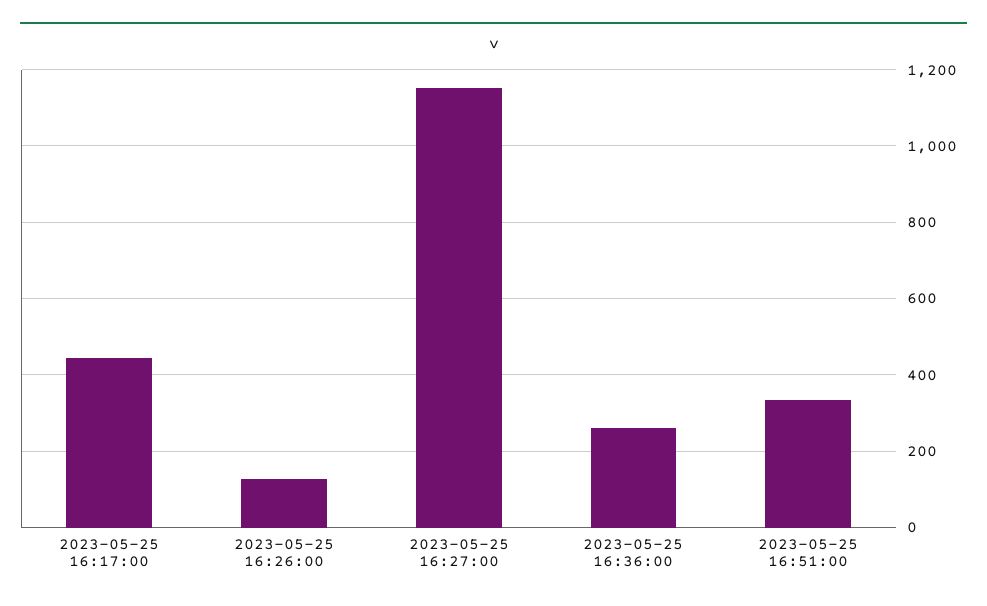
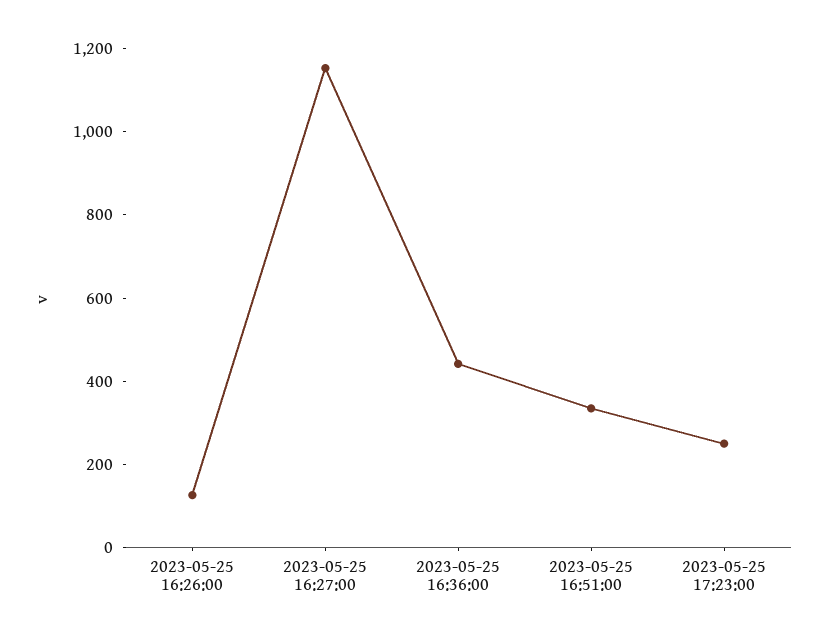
2023-05-25 16:17:00: 440 -> none
2023-05-25 16:36:00: 260 -> 450
2023-05-25 17:23:00: none -> 250

